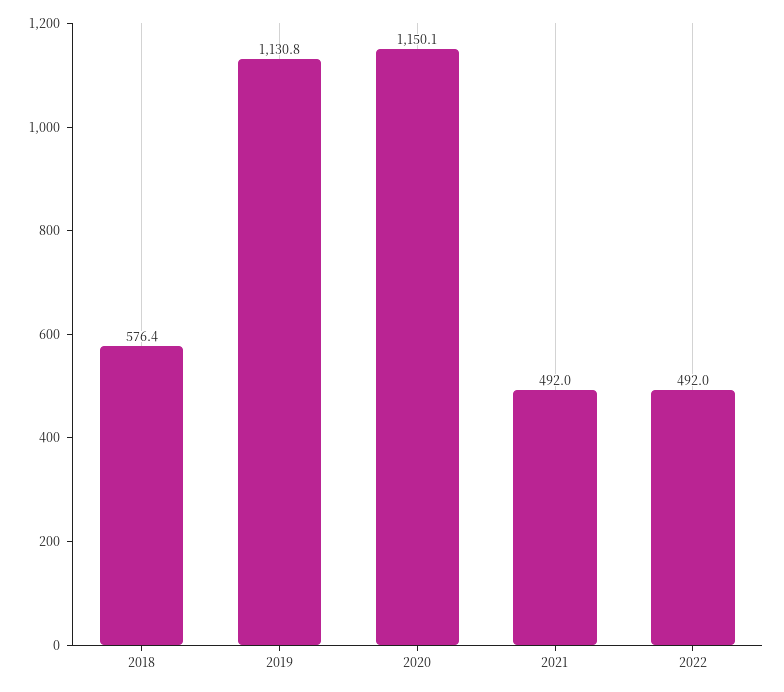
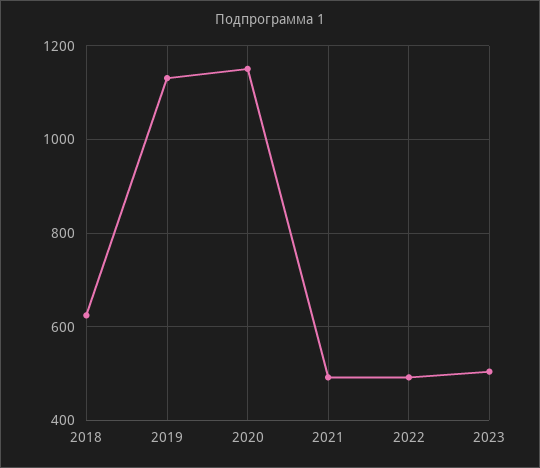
2018: 576.4 -> 620
2023: none -> 500

